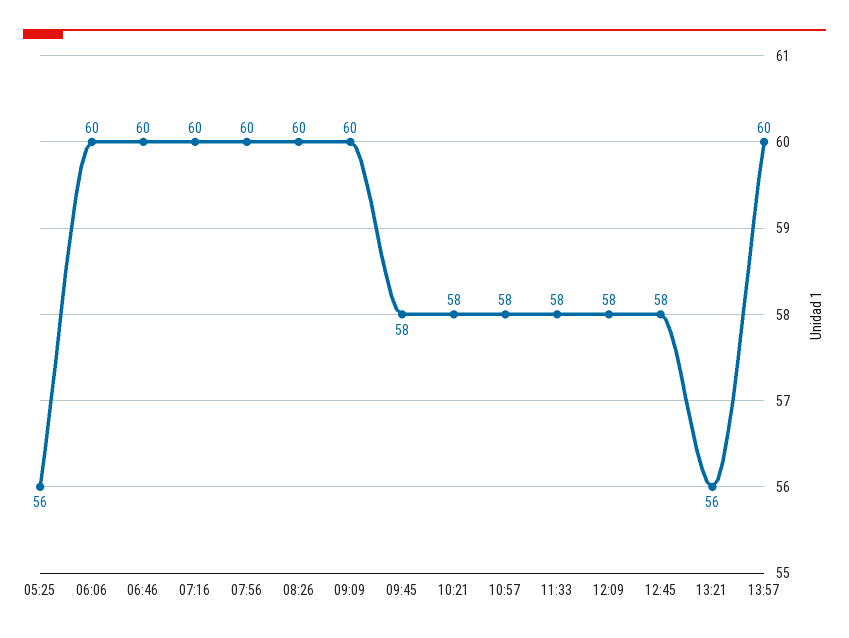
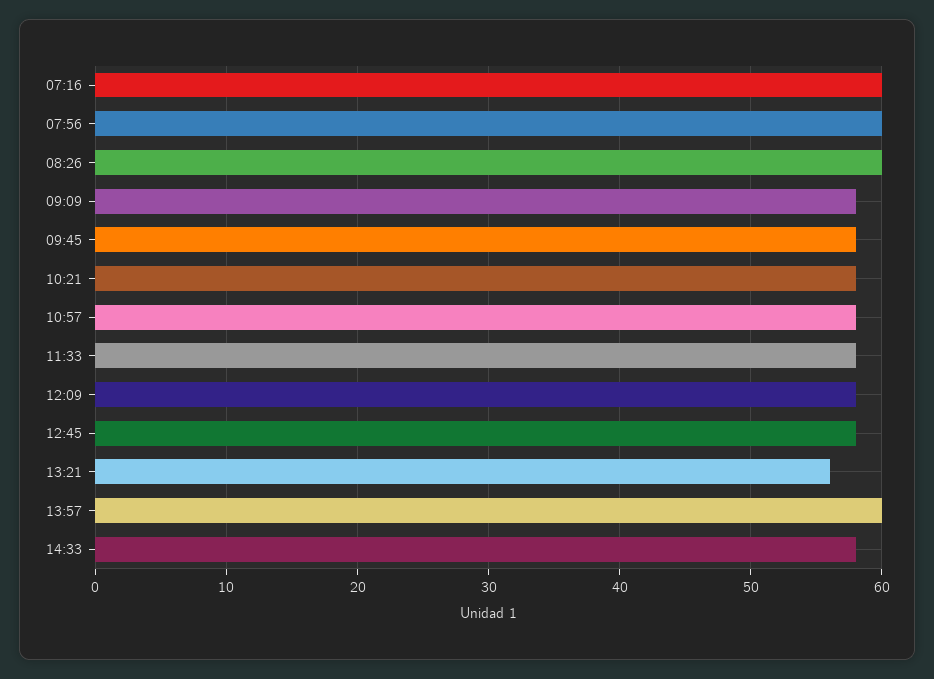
05:25: 56 -> none
06:06: 60 -> none
06:46: 60 -> none
09:09: 60 -> 58
14:33: none -> 58

